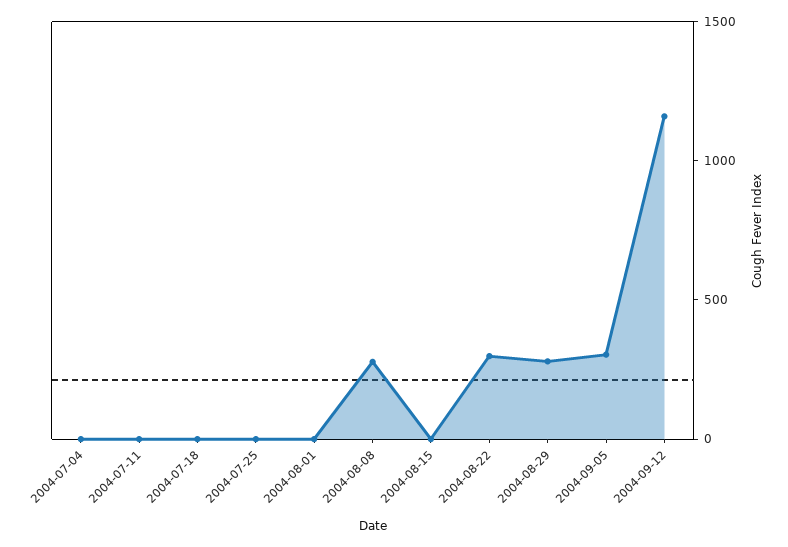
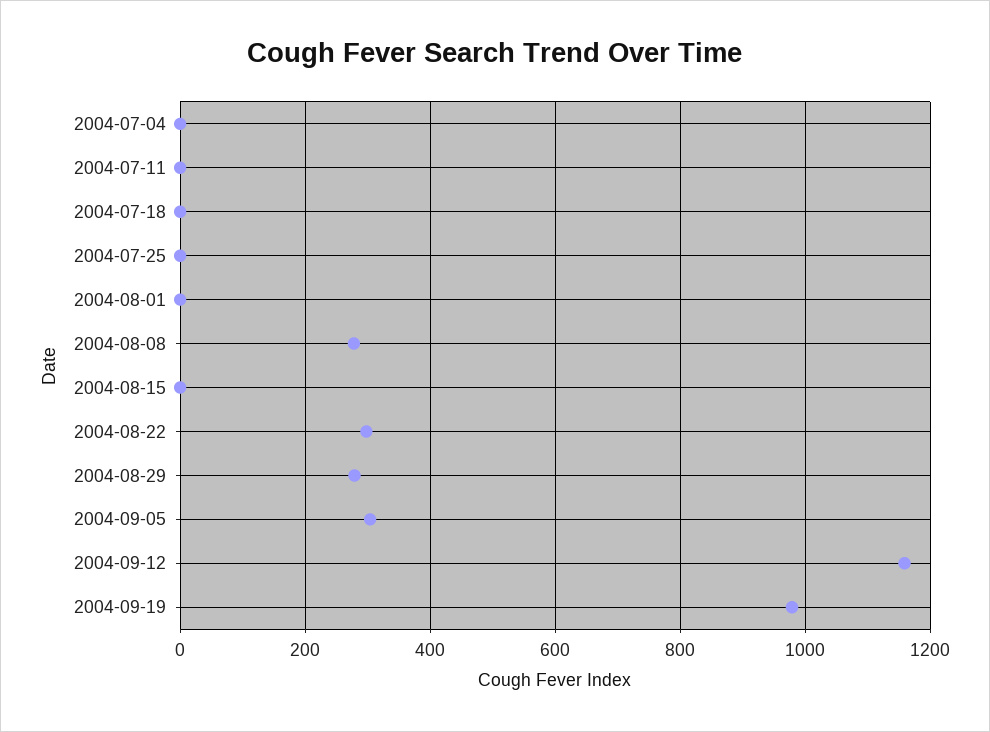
2004-09-19: none -> 980

